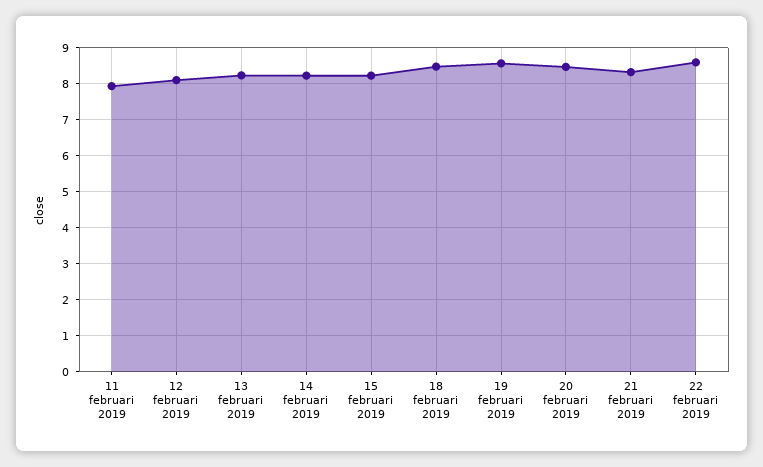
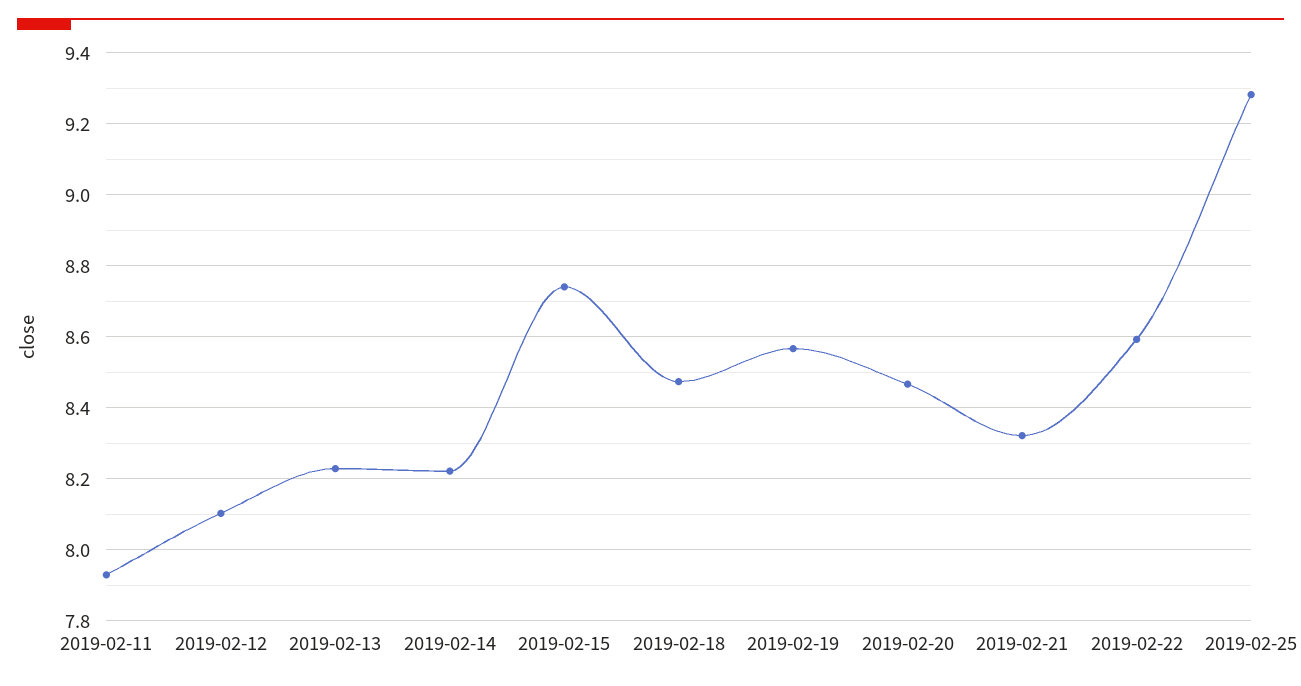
15 februari 2019: 8.2 -> 8.74
2019-02-25: none -> 9.28

